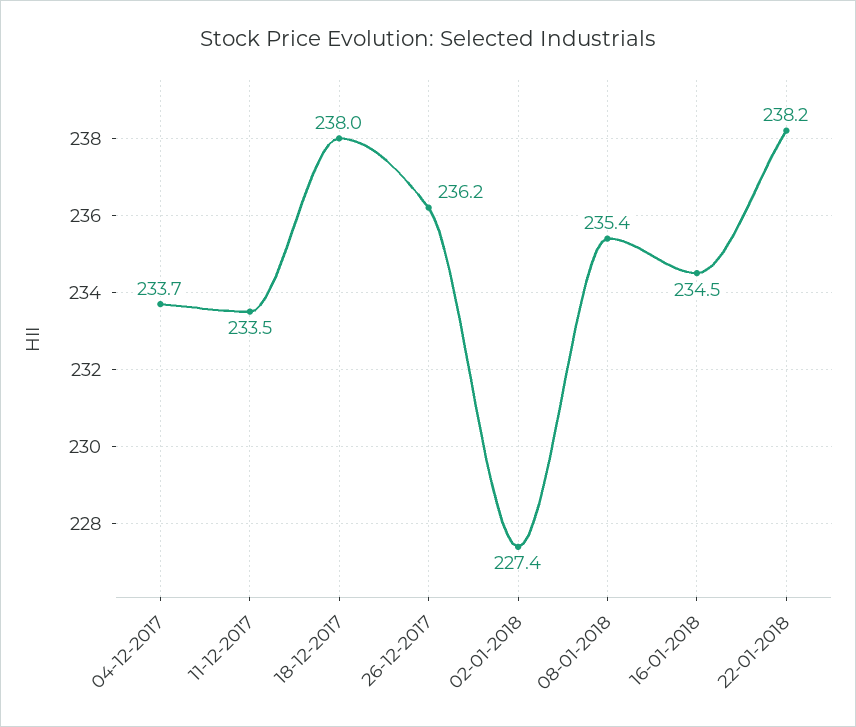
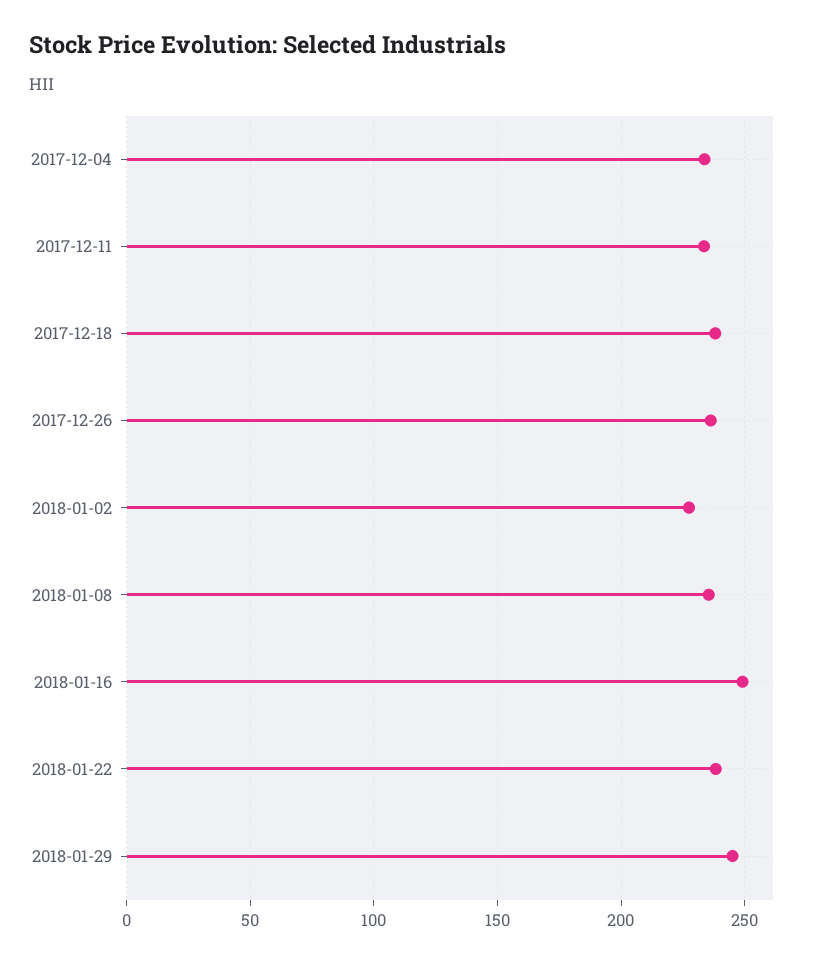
16-01-2018: 234.5 -> 250
2018-01-29: none -> 245

